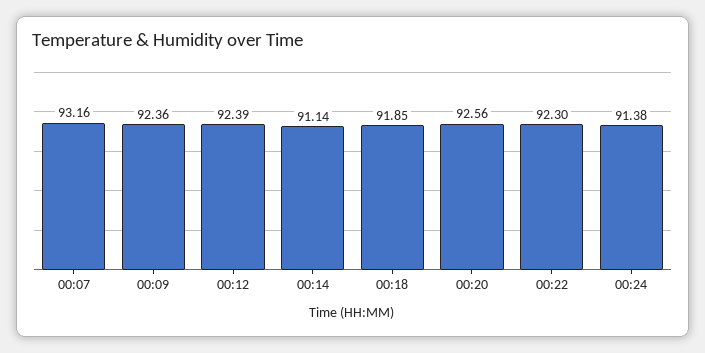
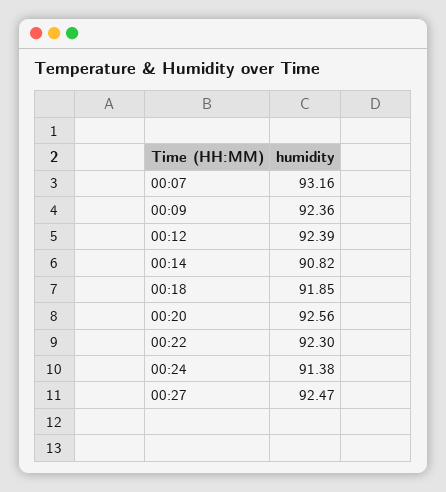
00:14: 91.14 -> 90.82
00:27: none -> 92.47

